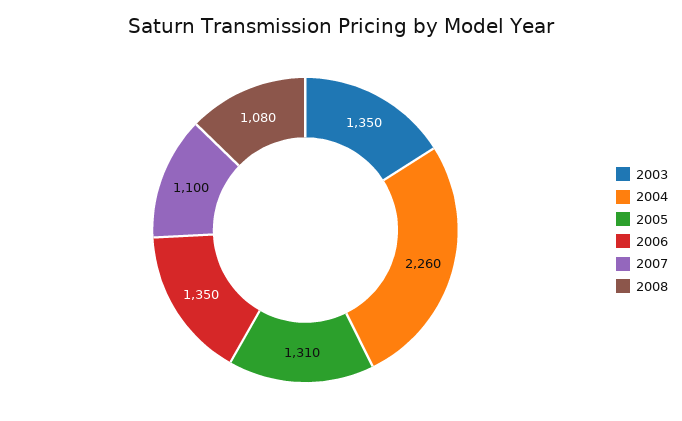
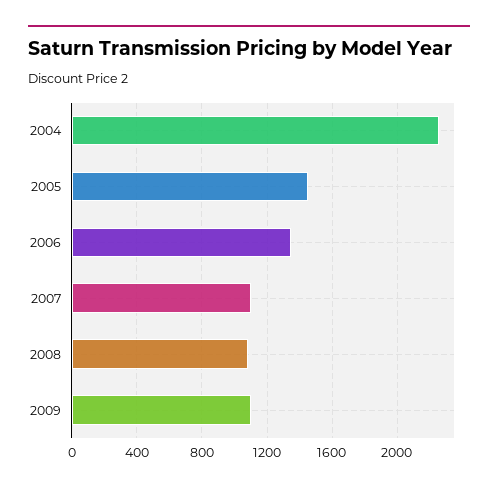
2003: 1350 -> none
2005: 1310 -> 1450
2009: none -> 1100

